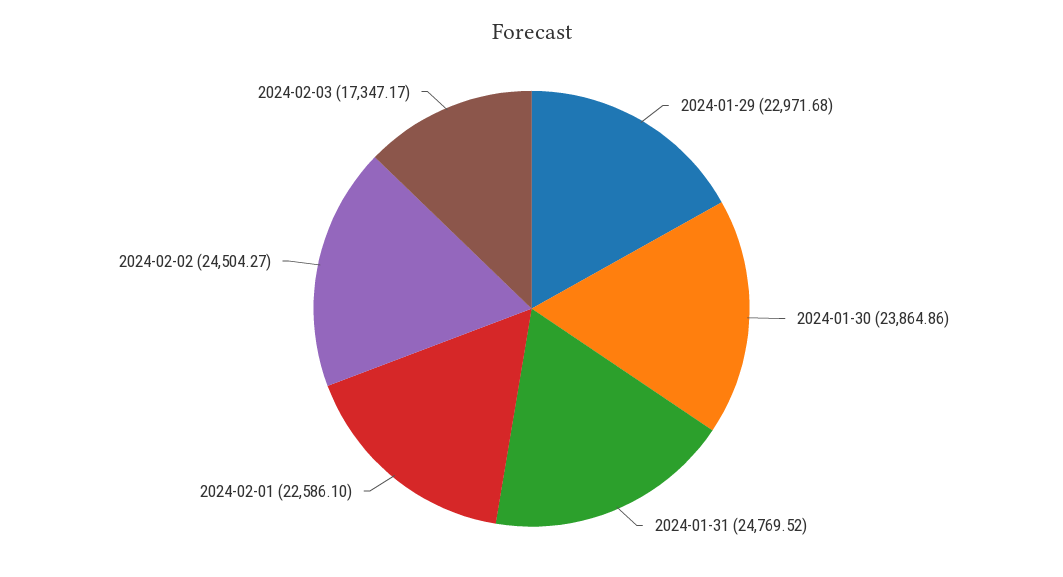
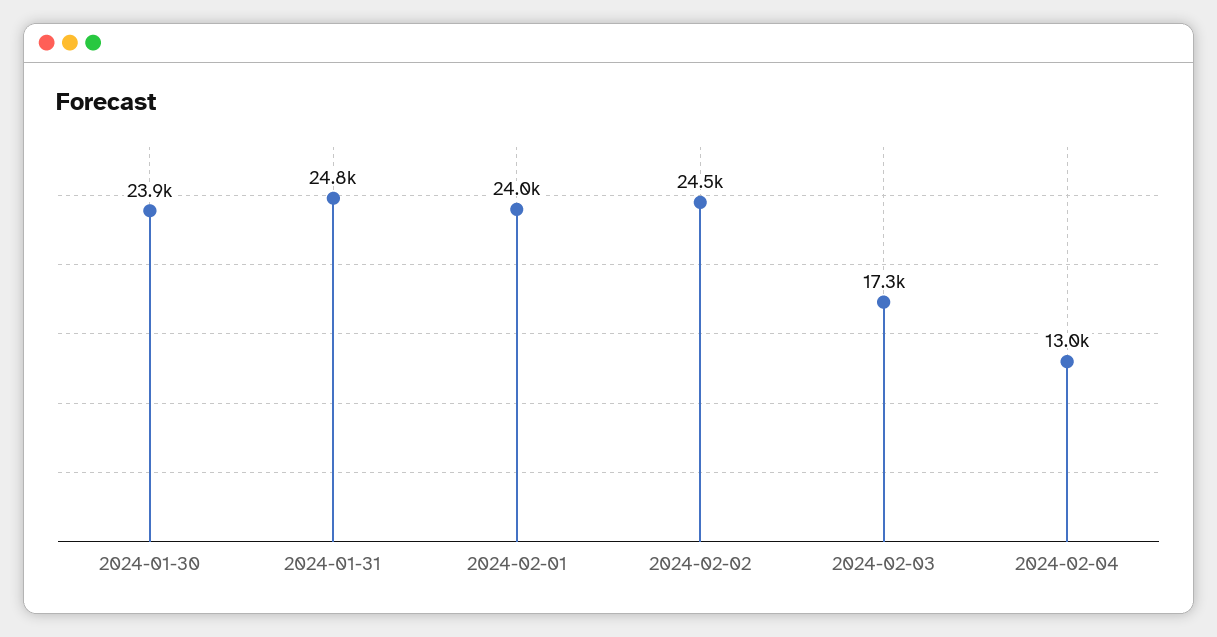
2024-01-29: 22971.68 -> none
2024-02-01: 22586.1 -> 24000
2024-02-04: none -> 13000

